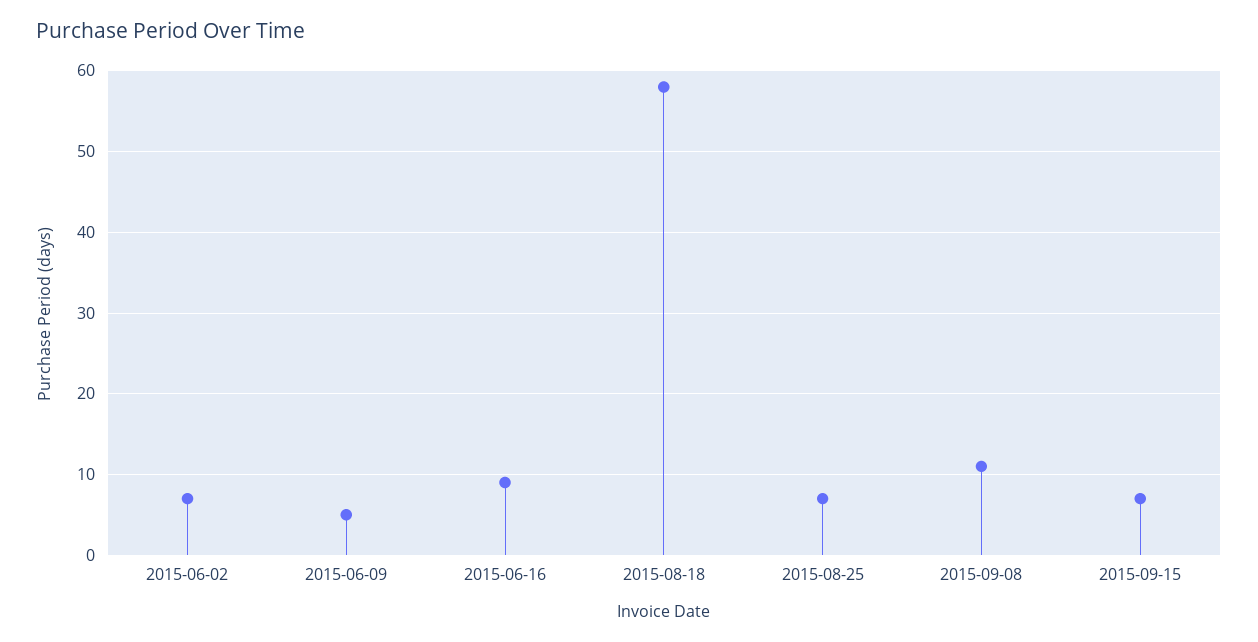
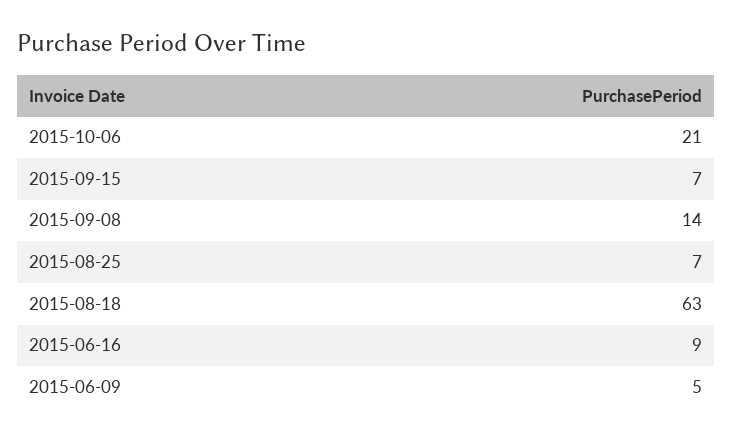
2015-06-02: 7 -> none
2015-08-18: 58 -> 63
2015-09-08: 11 -> 14
2015-10-06: none -> 21

